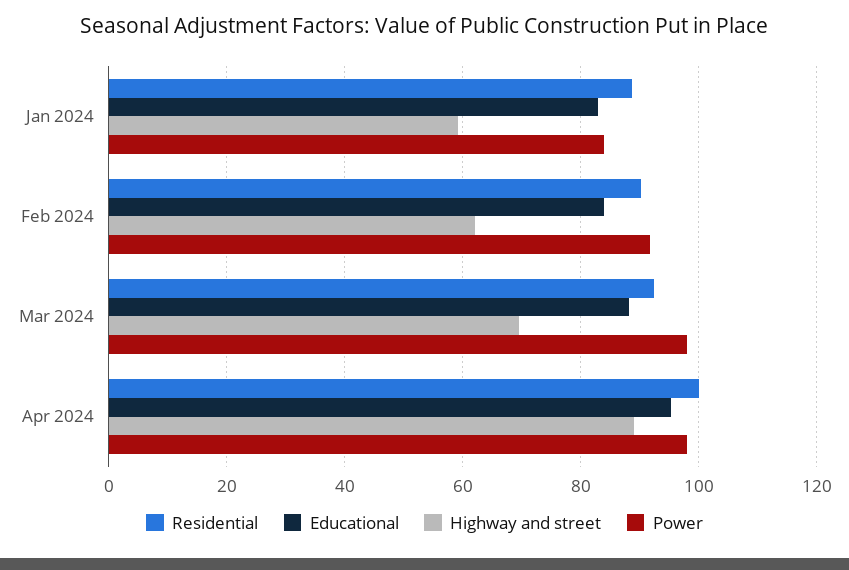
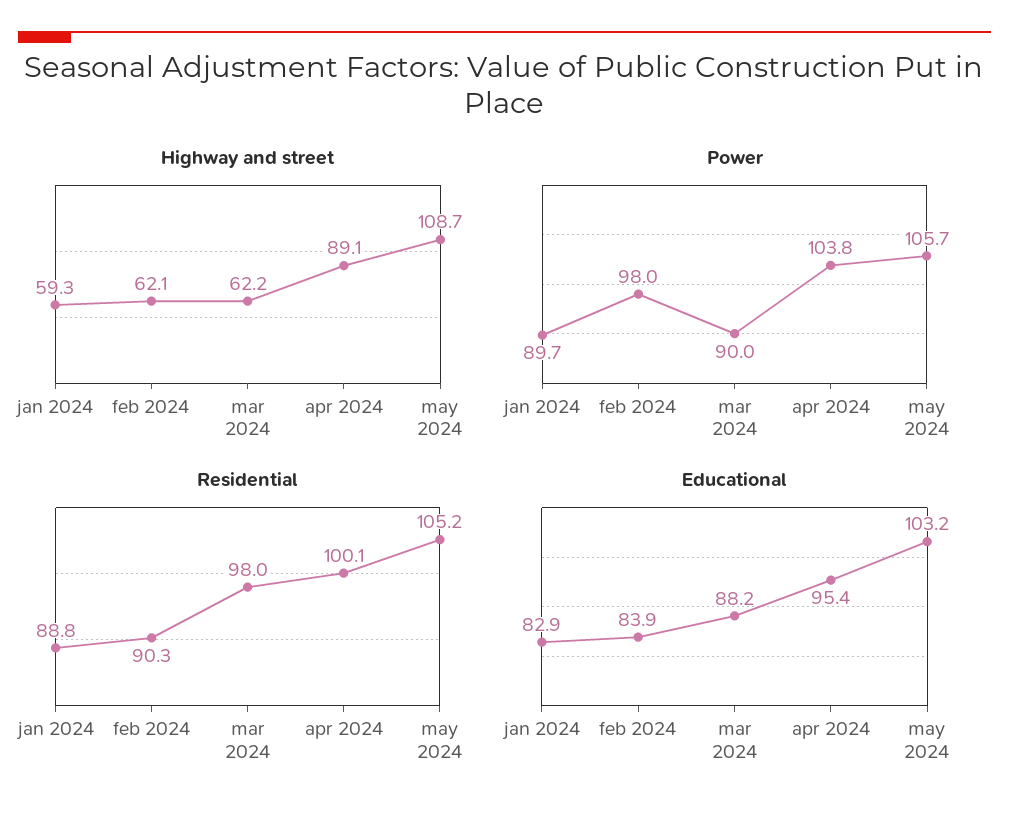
Power, Jan 2024: 84 -> 89.7
Power, Feb 2024: 92 -> 98
Residential, Mar 2024: 92 -> 98
Highway and street, Mar 2024: 70 -> 62.2
Power, Mar 2024: 98 -> 90
Power, Apr 2024: 98 -> 103.8
Highway and street, may 2024: none -> 108.7
Power, may 2024: none -> 105.7
Residential, may 2024: none -> 105.2
Educational, may 2024: none -> 103.2

